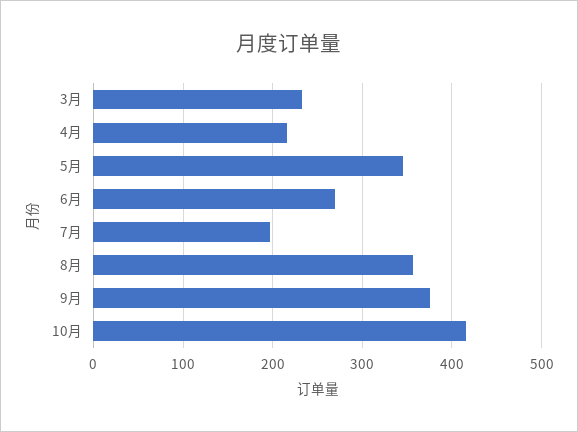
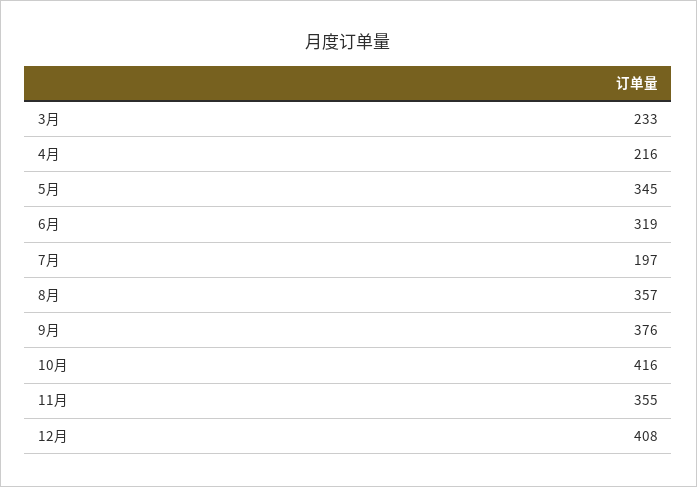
6月: 270 -> 319
11月: none -> 355
12月: none -> 408

